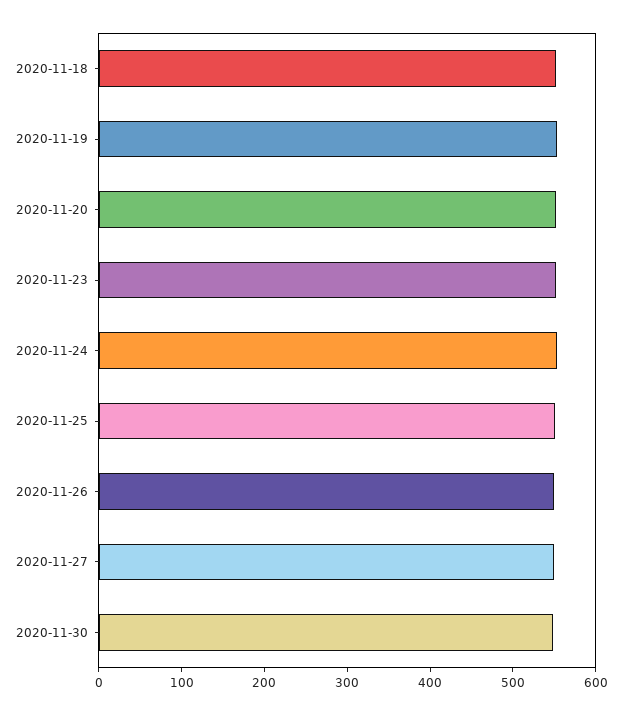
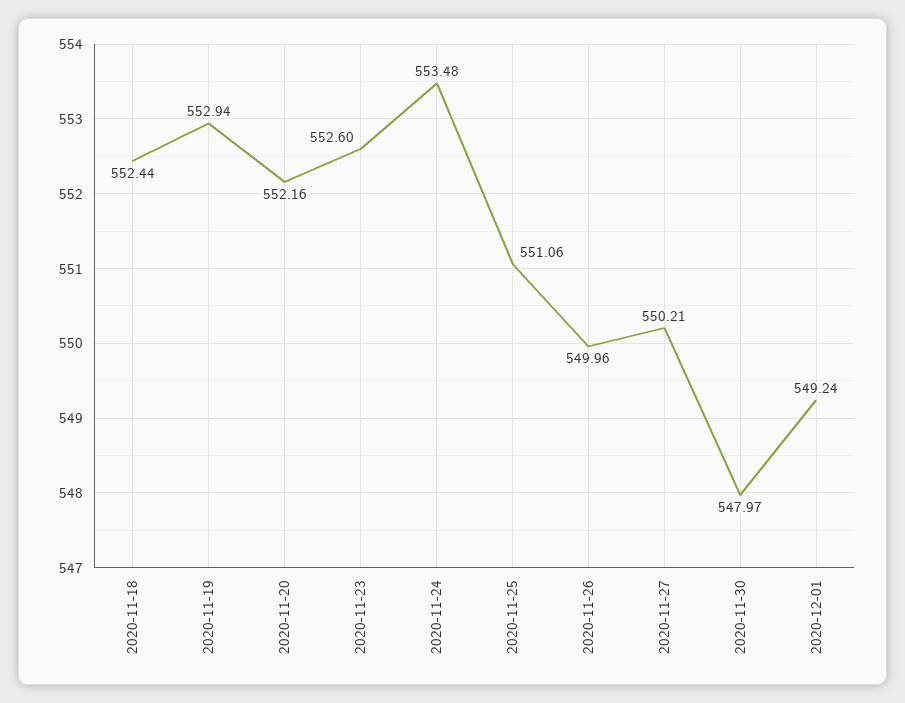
2020-12-01: none -> 549.24

